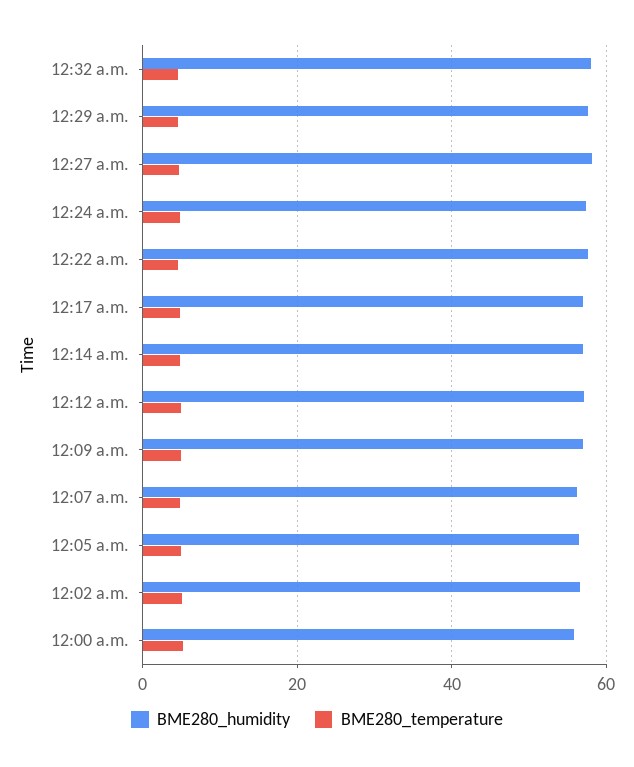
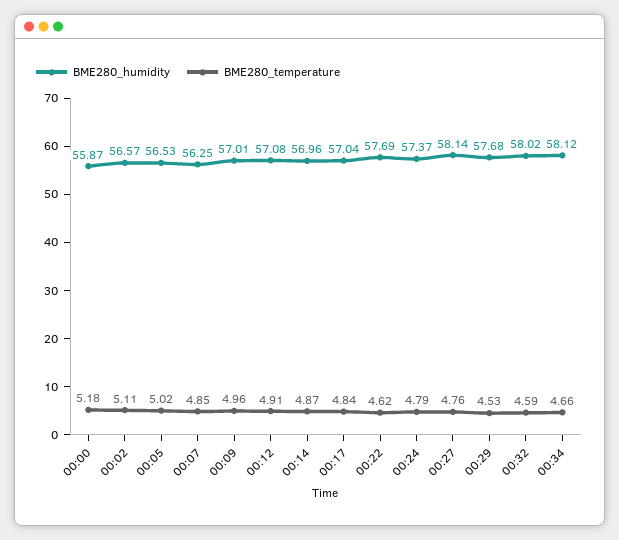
BME280_humidity, 00:34: none -> 58.12
BME280_temperature, 00:34: none -> 4.66

